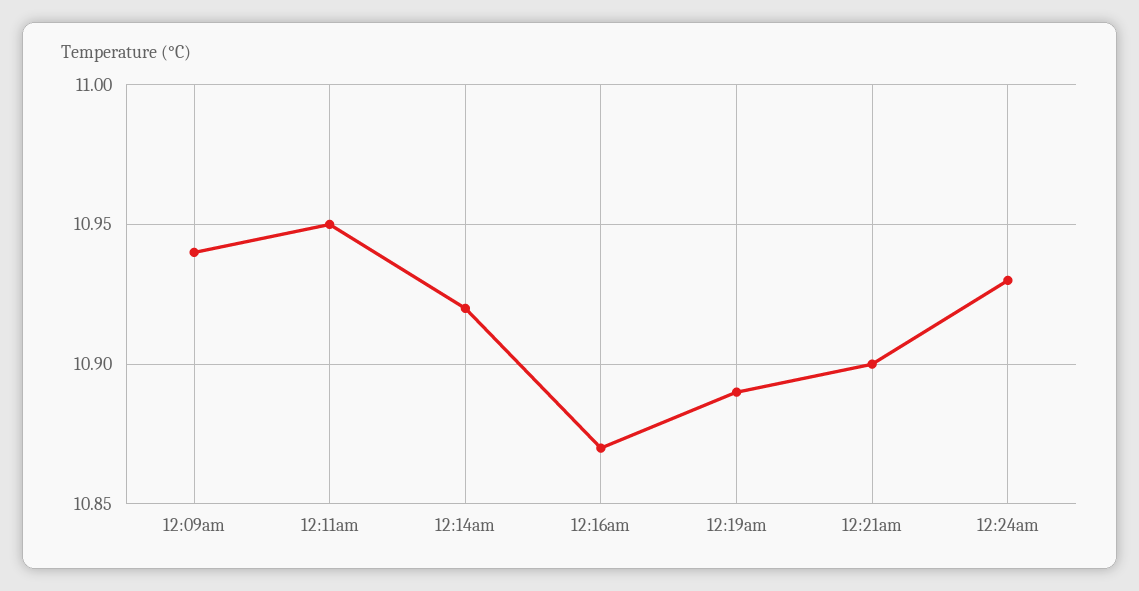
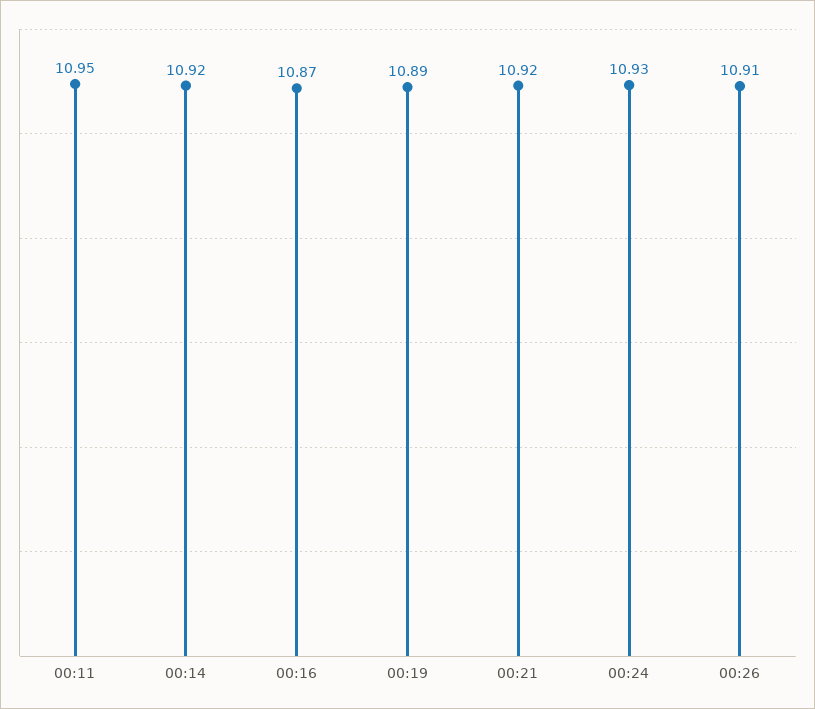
12:09am: 10.94 -> none
12:21am: 10.9 -> 10.92
00:26: none -> 10.91

